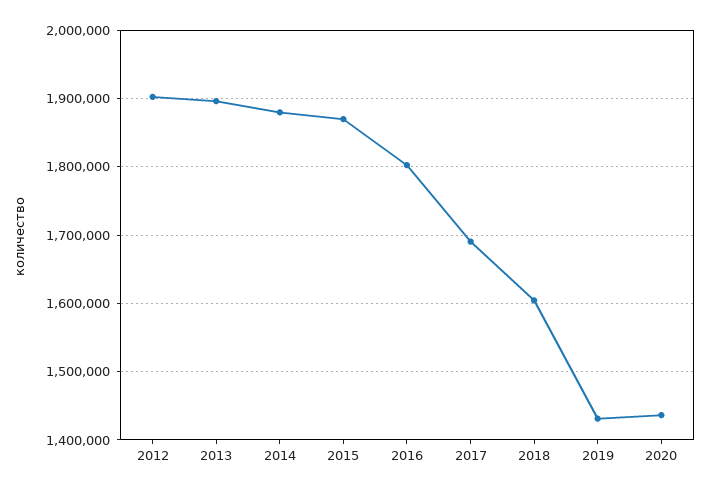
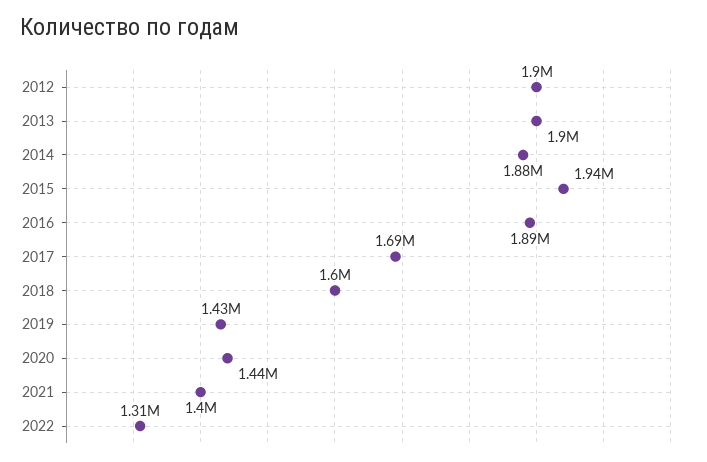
2015: 1870000 -> 1940000
2016: 1800000 -> 1890000
2021: none -> 1400000
2022: none -> 1310000

